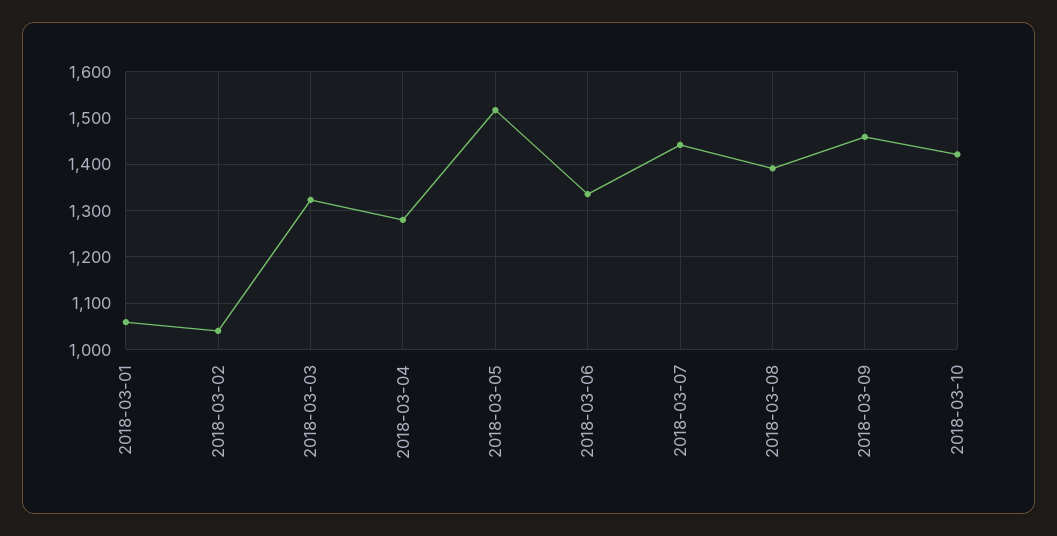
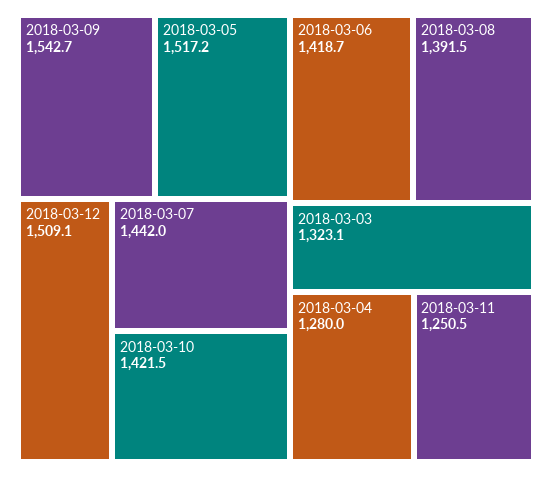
2018-03-01: 1060 -> none
2018-03-02: 1040 -> none
2018-03-06: 1340 -> 1418.7
2018-03-09: 1460 -> 1542.7
2018-03-12: none -> 1509.1
2018-03-11: none -> 1250.5

